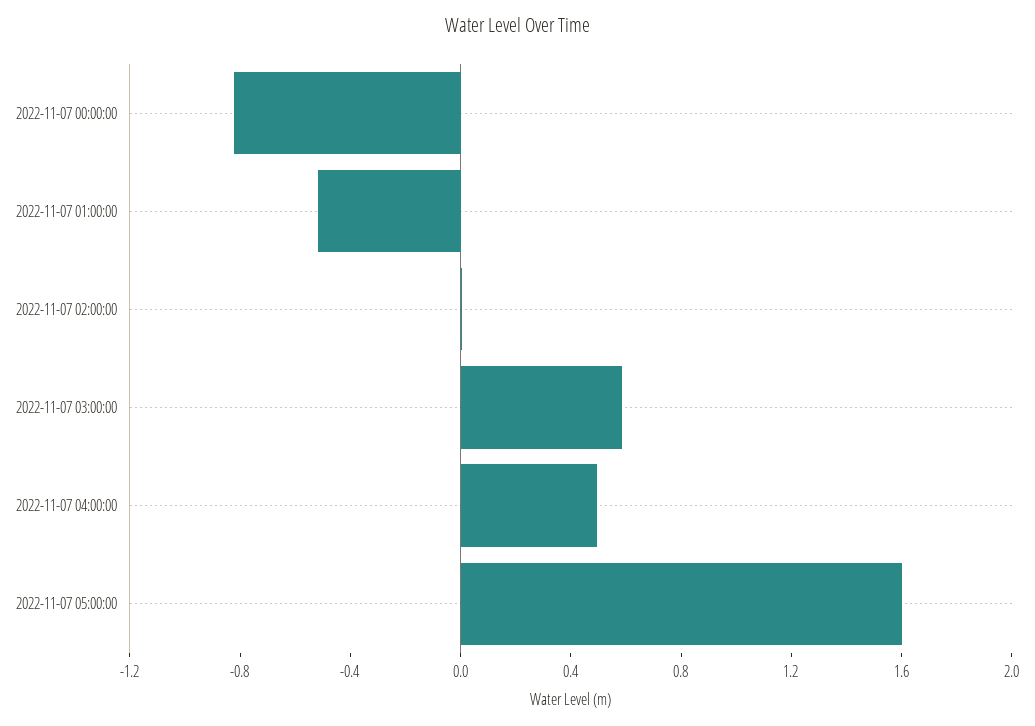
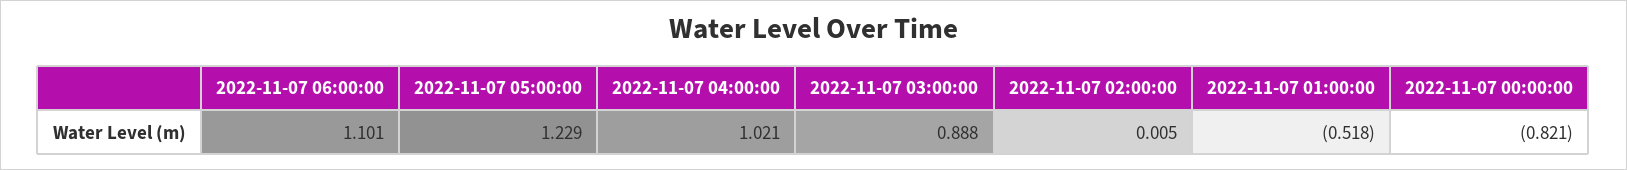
2022-11-07 03:00:00: 0.6 -> 0.888
2022-11-07 04:00:00: 0.5 -> 1.021
2022-11-07 05:00:00: 1.6 -> 1.229
2022-11-07 06:00:00: none -> 1.101

